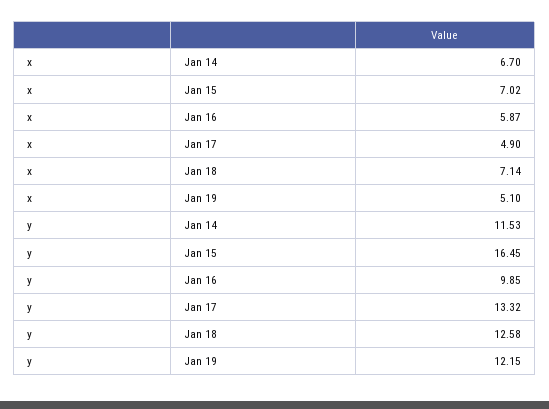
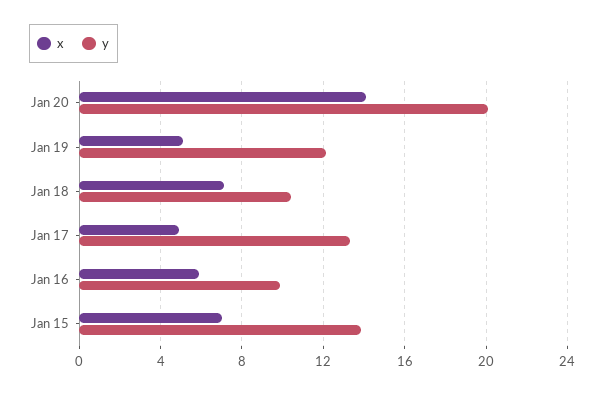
x, Jan 14: 6.7 -> none
y, Jan 14: 11.53 -> none
y, Jan 15: 16.45 -> 14
y, Jan 18: 12.58 -> 10.5
x, Jan 20: none -> 14
y, Jan 20: none -> 20

